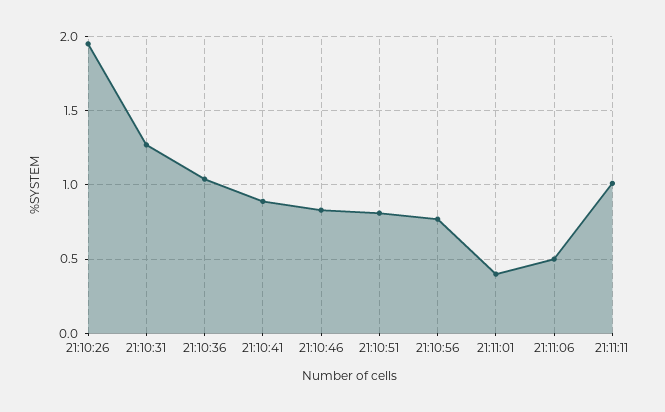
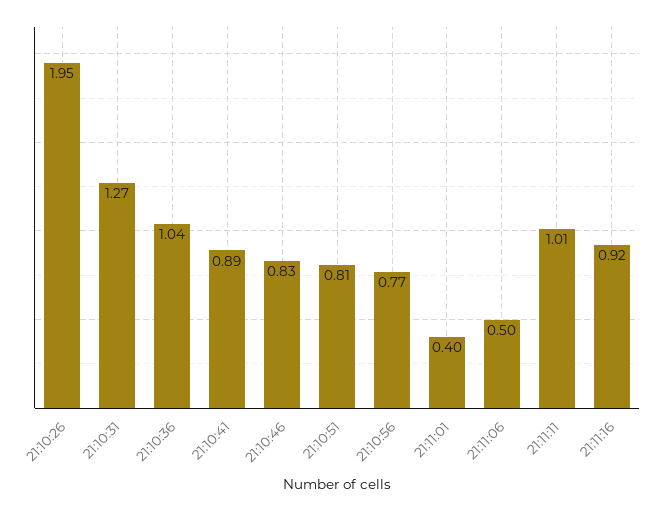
21:11:16: none -> 0.92

